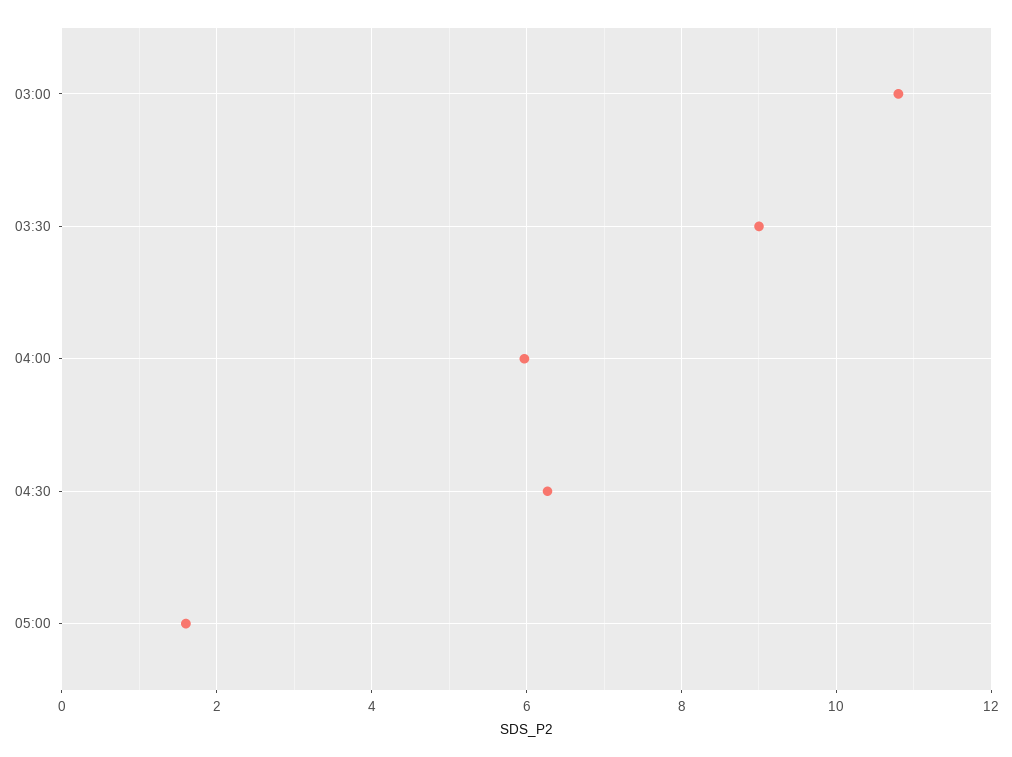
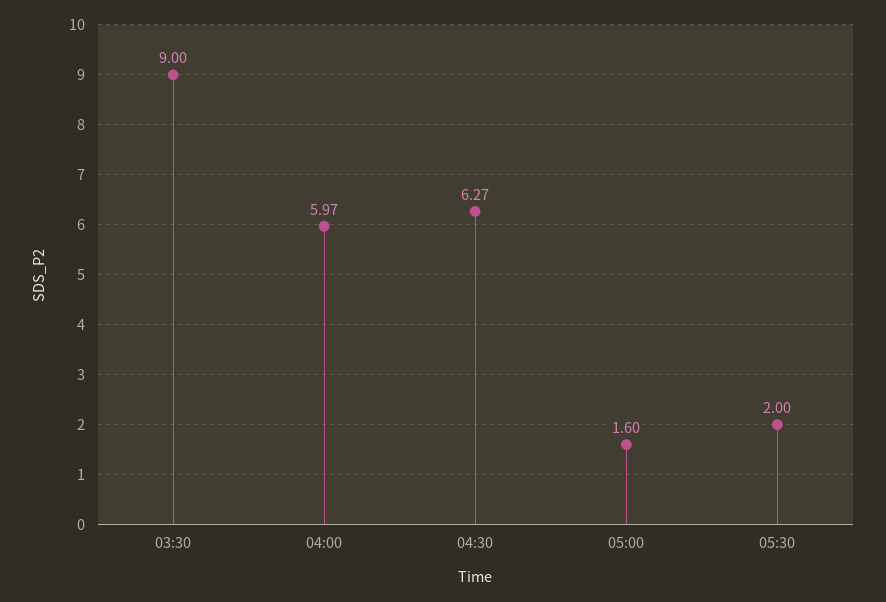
03:00: 10.8 -> none
05:30: none -> 2

